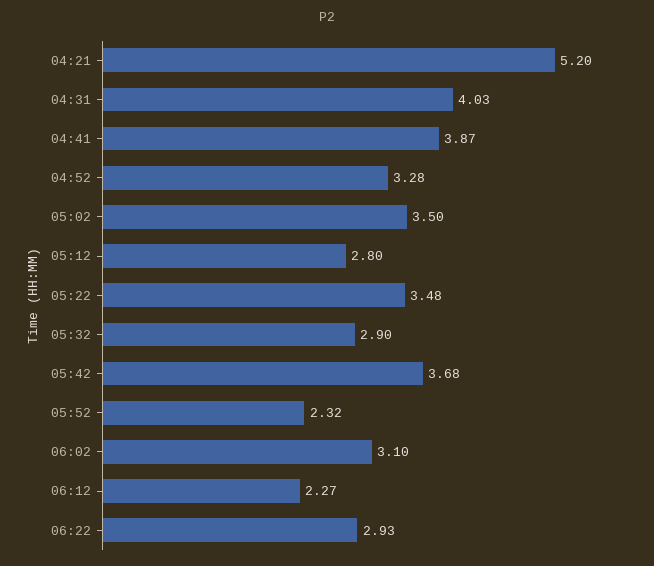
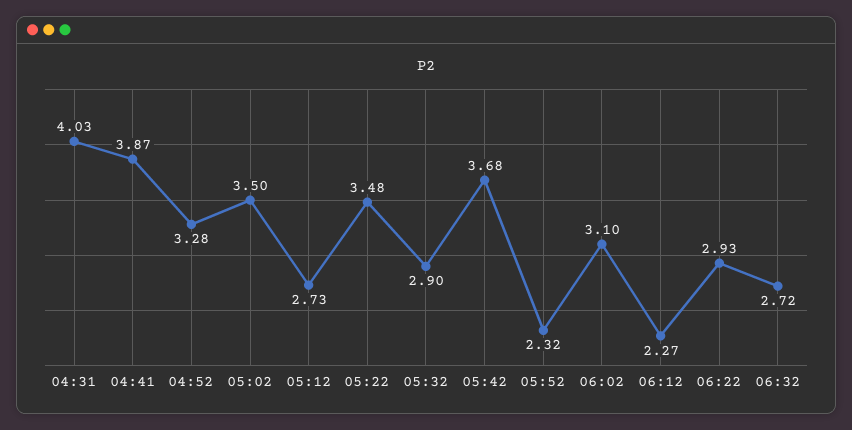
04:21: 5.2 -> none
05:12: 2.8 -> 2.73
06:32: none -> 2.72

